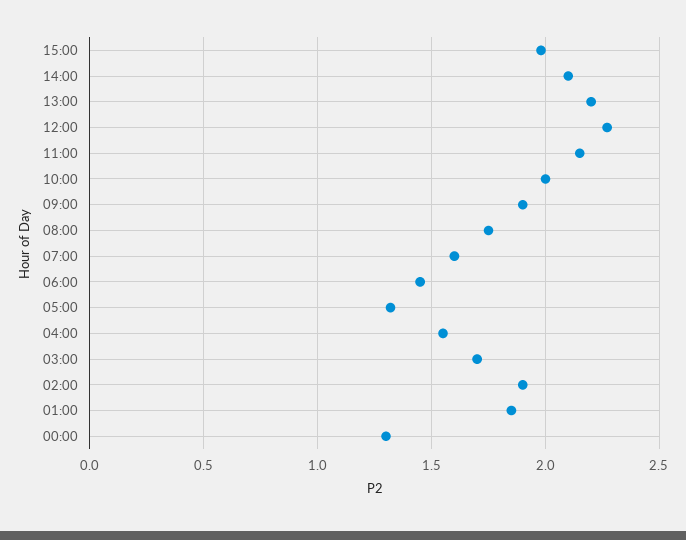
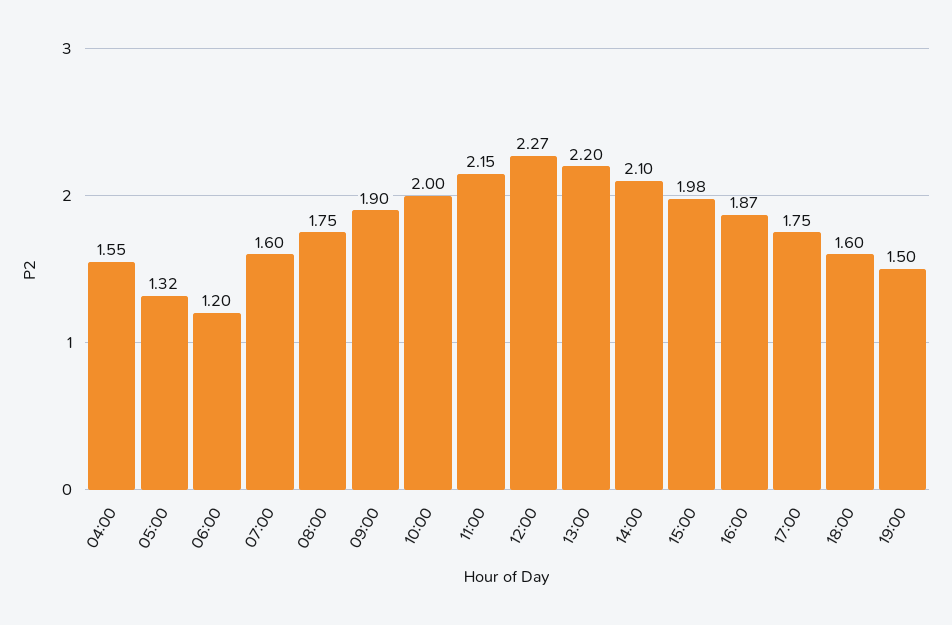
06:00: 1.45 -> 1.2
03:00: 1.7 -> none
02:00: 1.9 -> none
01:00: 1.85 -> none
00:00: 1.3 -> none
16:00: none -> 1.87
17:00: none -> 1.75
18:00: none -> 1.6
19:00: none -> 1.5

